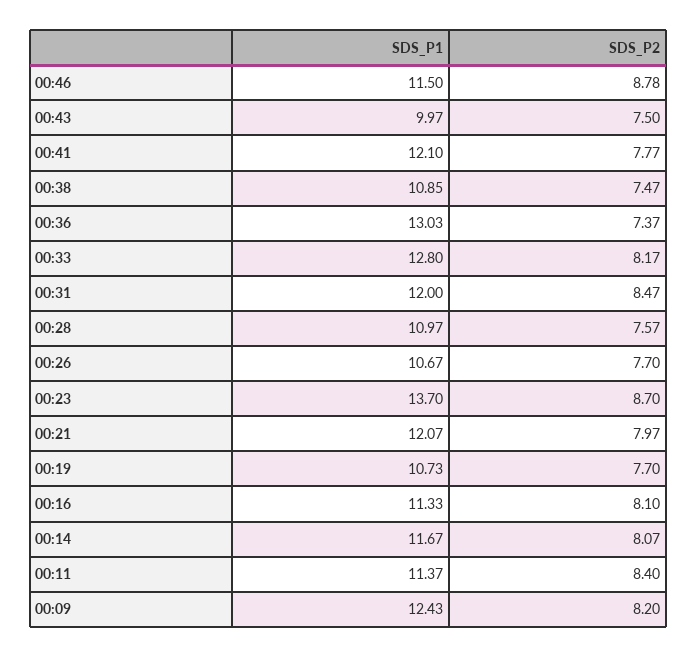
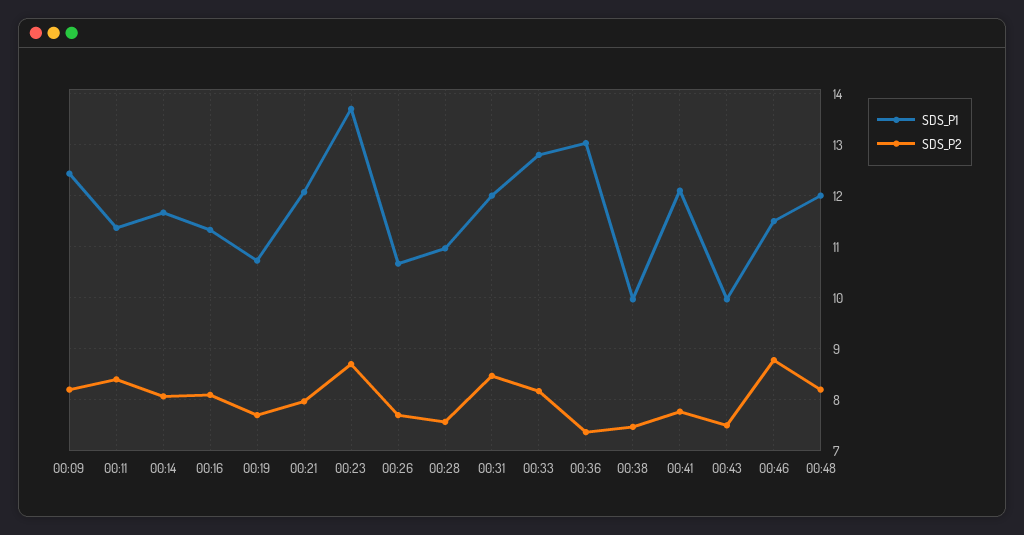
SDS_P1, 00:38: 10.85 -> 10
SDS_P1, 00:48: none -> 12
SDS_P2, 00:48: none -> 8.2

